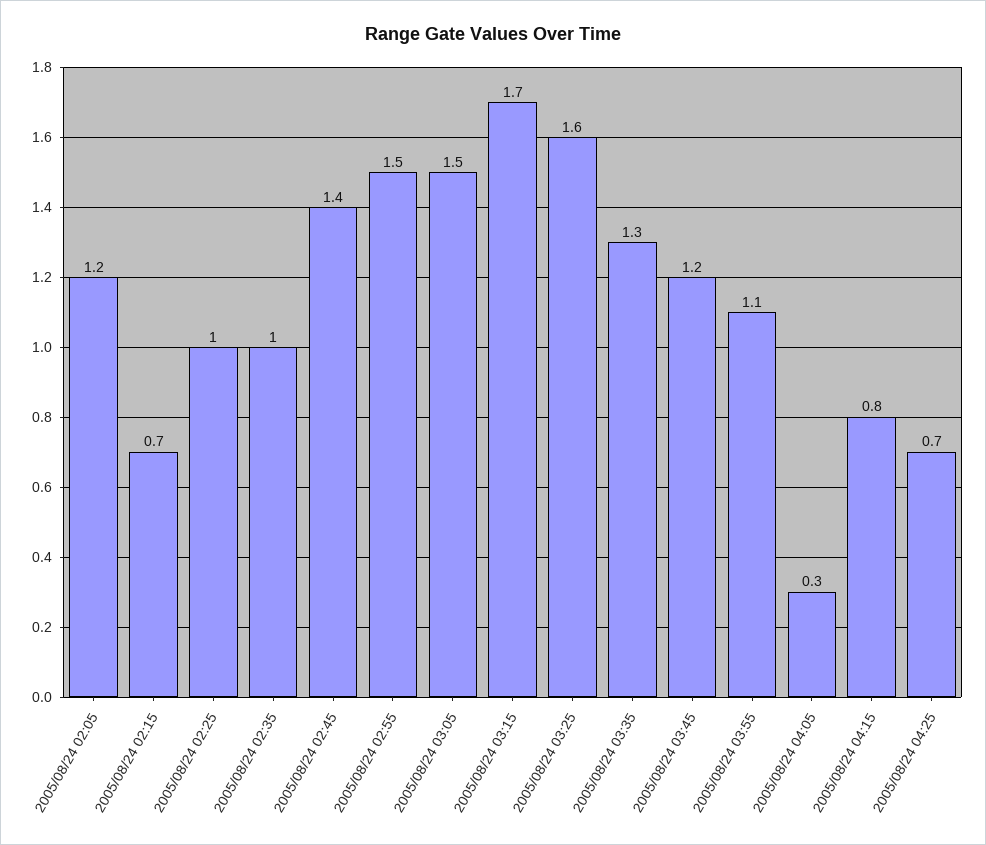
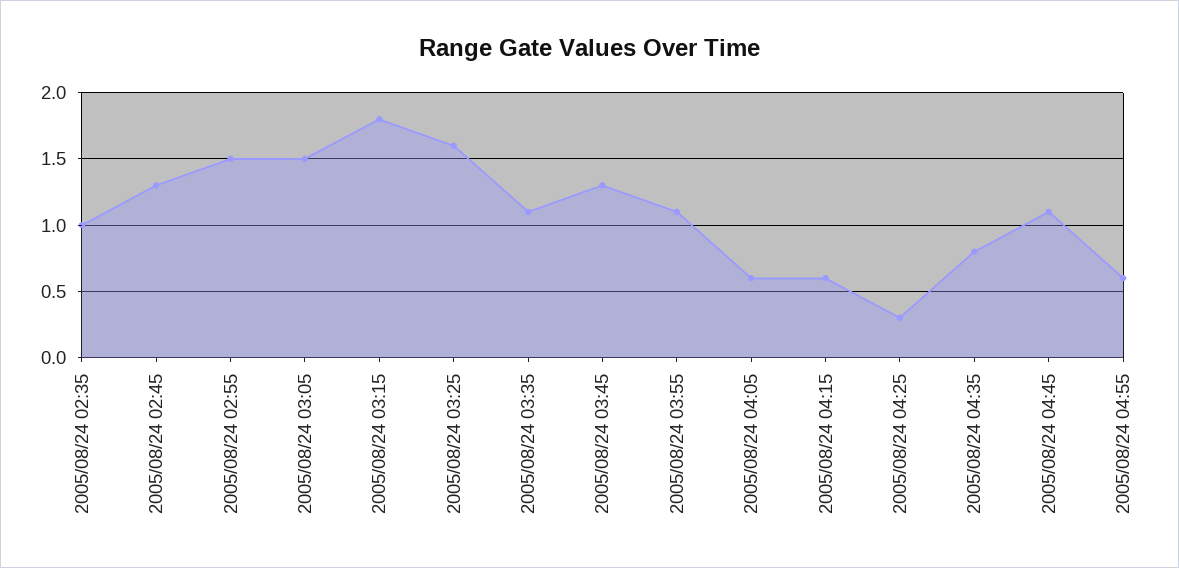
2005/08/24 02:05: 1.2 -> none
2005/08/24 02:15: 0.7 -> none
2005/08/24 02:25: 1 -> none
2005/08/24 02:45: 1.4 -> 1.3
2005/08/24 03:15: 1.7 -> 1.8
2005/08/24 03:35: 1.3 -> 1.1
2005/08/24 03:45: 1.2 -> 1.3
2005/08/24 04:05: 0.3 -> 0.6
2005/08/24 04:15: 0.8 -> 0.6
2005/08/24 04:25: 0.7 -> 0.3
2005/08/24 04:35: none -> 0.8
2005/08/24 04:45: none -> 1.1
2005/08/24 04:55: none -> 0.6

